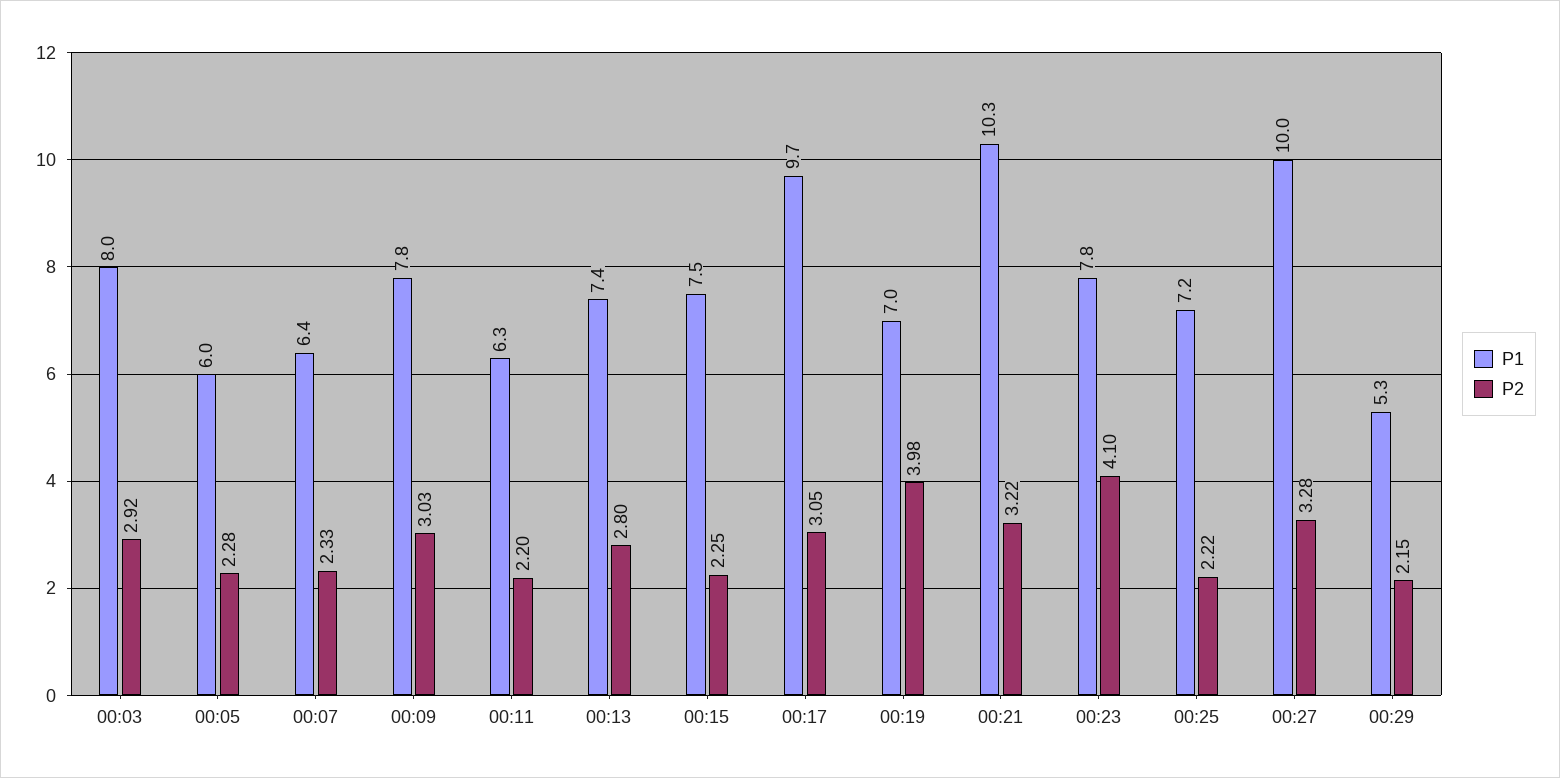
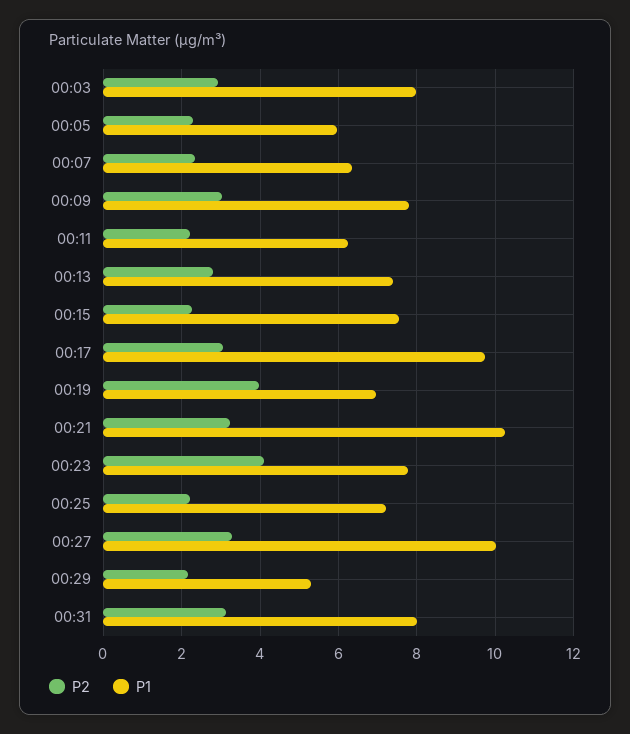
P2, 00:31: none -> 3.2
P1, 00:31: none -> 8

